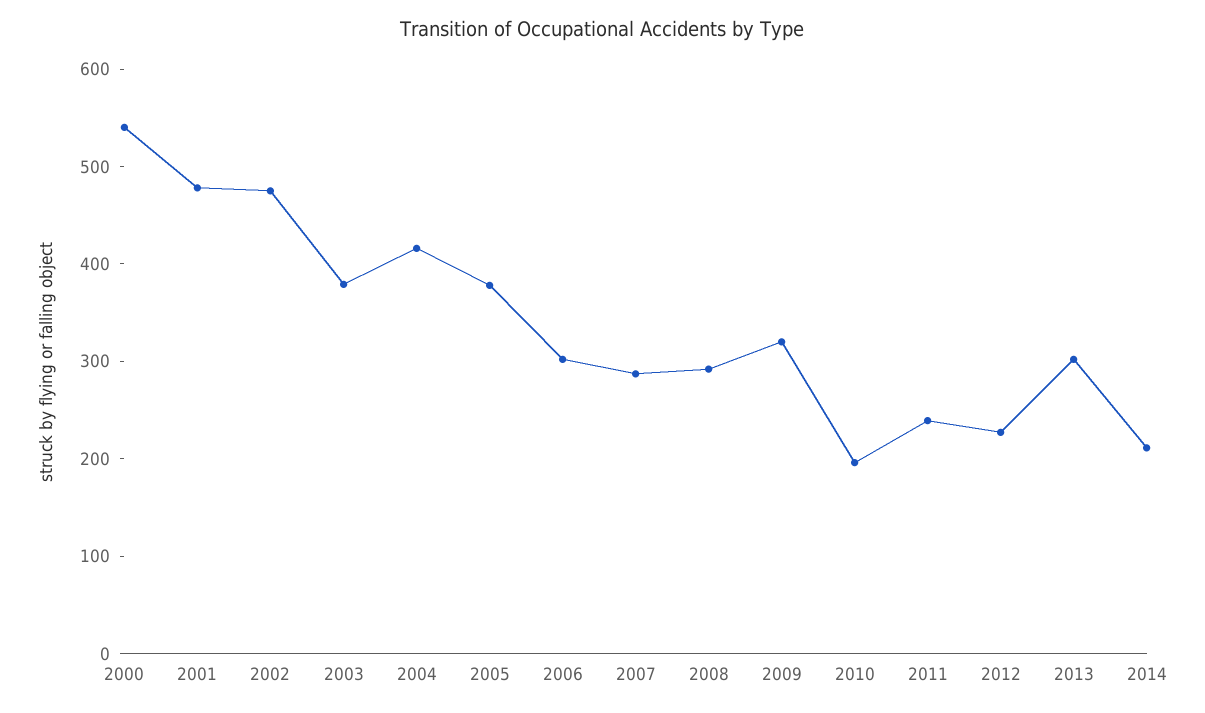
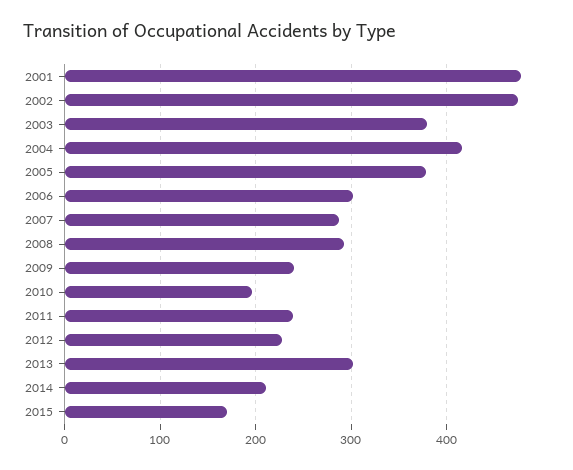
2000: 540 -> none
2009: 320 -> 240
2015: none -> 170

